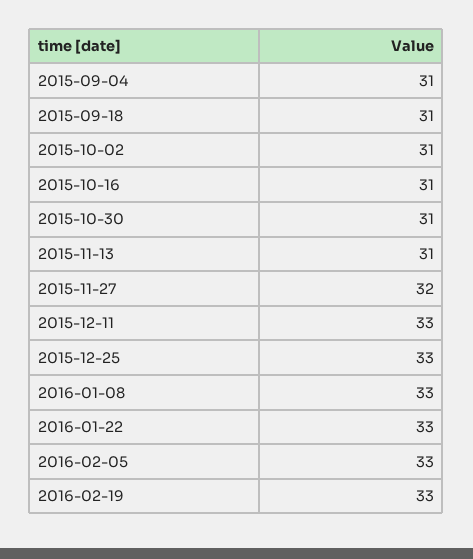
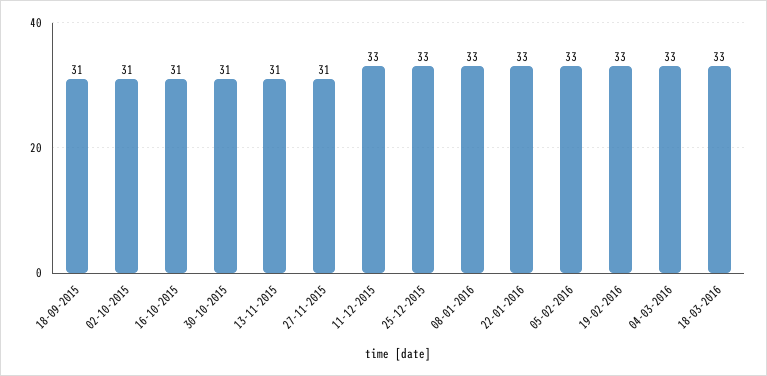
2015-09-04: 31 -> none
2015-11-27: 32 -> 31
04-03-2016: none -> 33
18-03-2016: none -> 33

